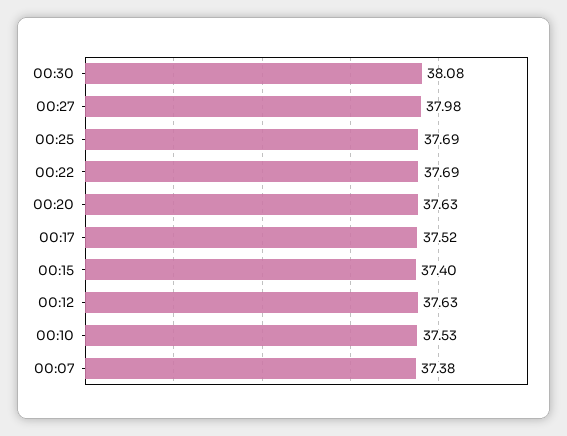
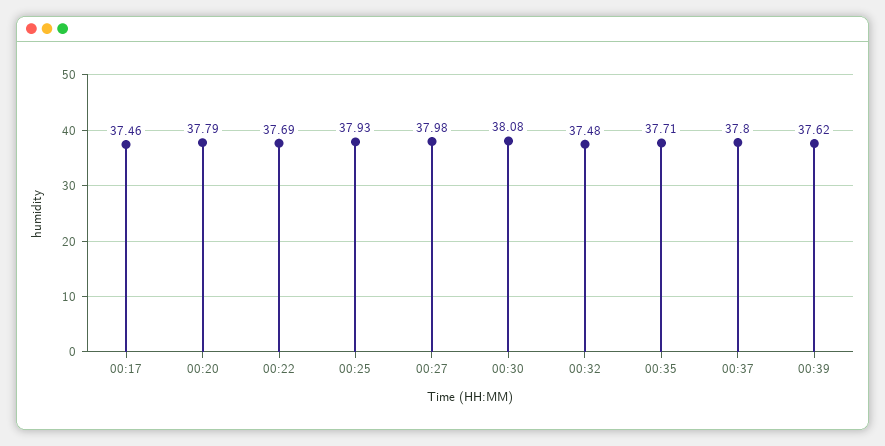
00:25: 37.69 -> 37.93
00:20: 37.63 -> 37.79
00:17: 37.52 -> 37.46
00:15: 37.4 -> none
00:12: 37.63 -> none
00:10: 37.53 -> none
00:07: 37.38 -> none
00:32: none -> 37.48
00:35: none -> 37.71
00:37: none -> 37.8
00:39: none -> 37.62

